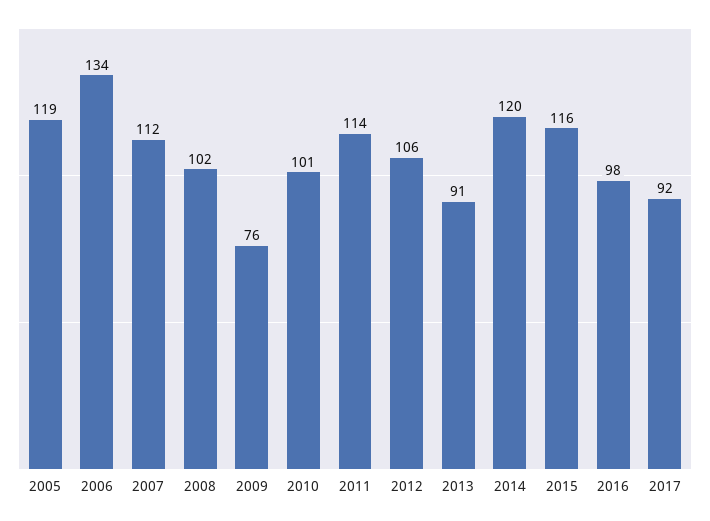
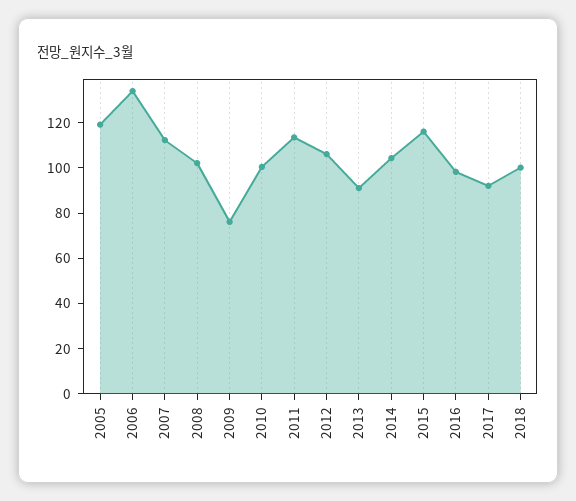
2014: 120 -> 105
2018: none -> 100

